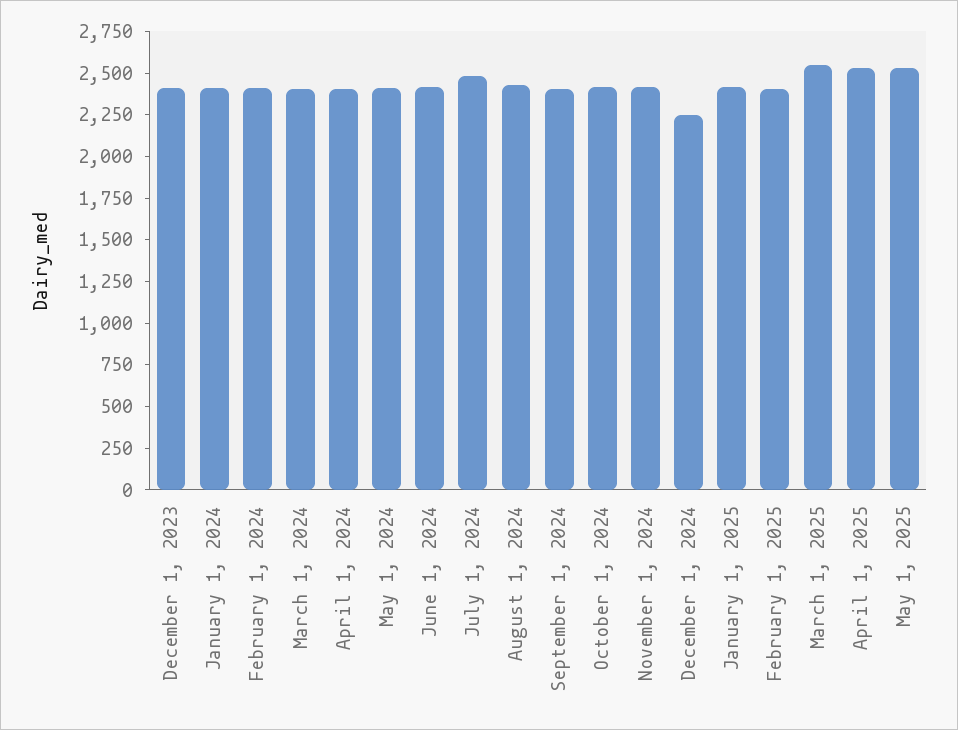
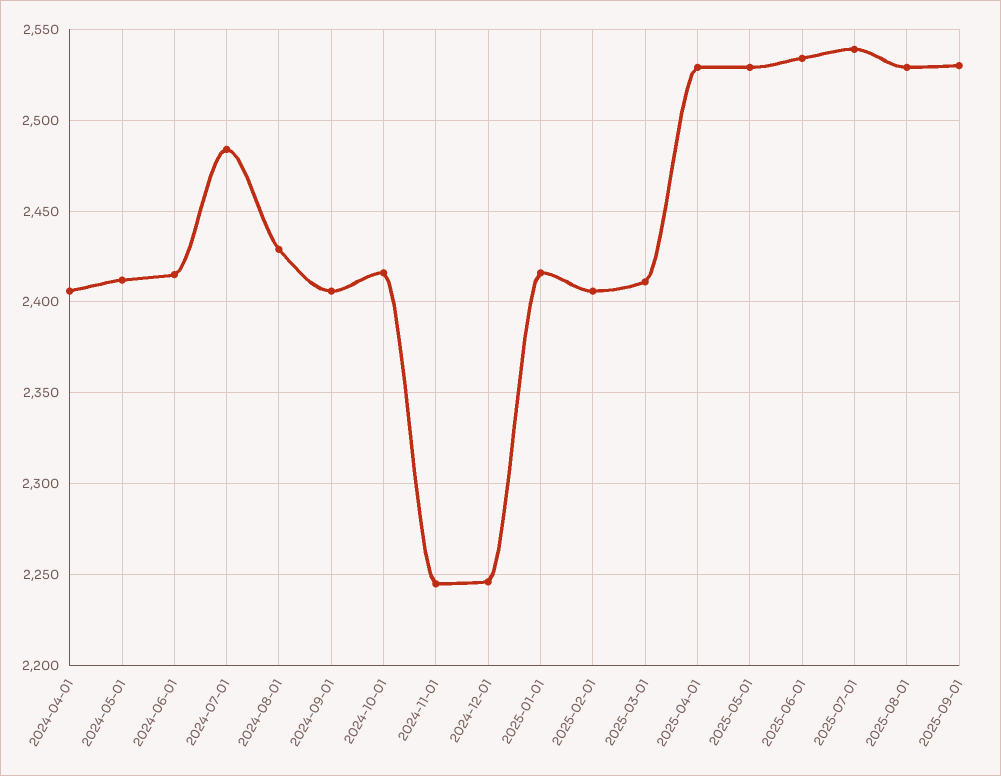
December 1, 2023: 2400 -> none
January 1, 2024: 2400 -> none
February 1, 2024: 2400 -> none
March 1, 2024: 2400 -> none
November 1, 2024: 2400 -> 2245
March 1, 2025: 2550 -> 2410
2025-06-01: none -> 2535
2025-07-01: none -> 2540
2025-08-01: none -> 2530
2025-09-01: none -> 2530

